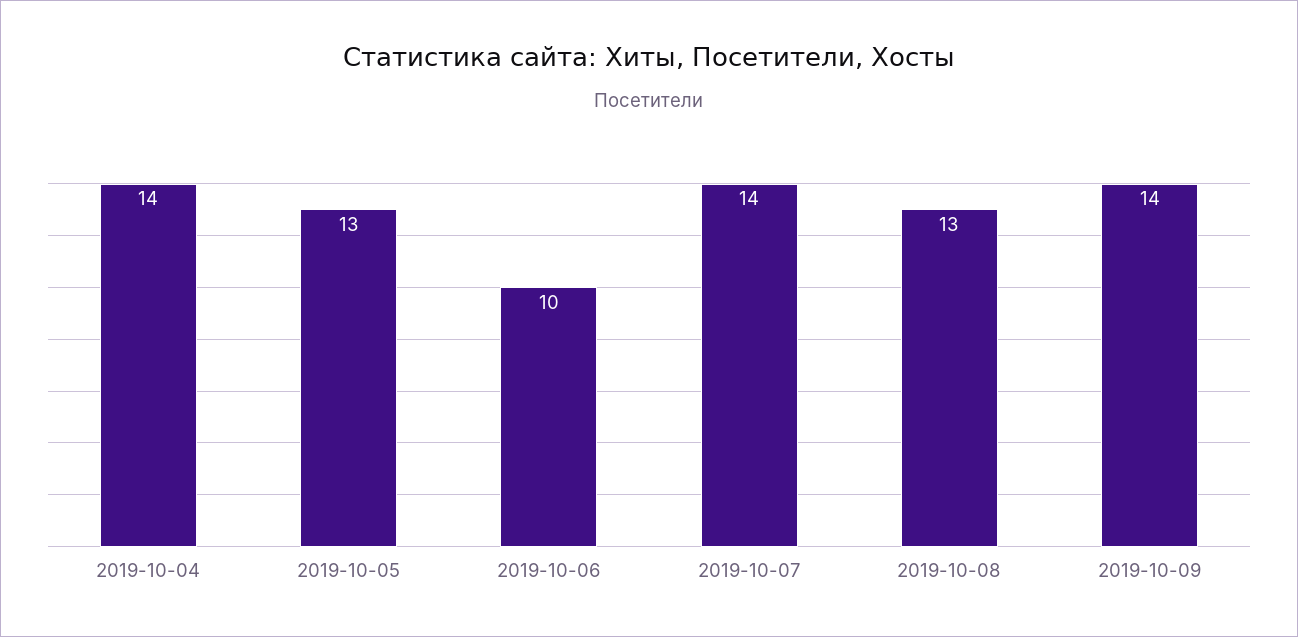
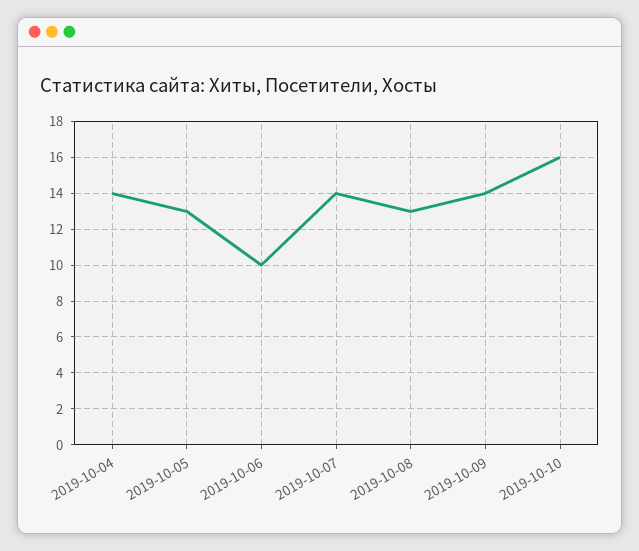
2019-10-10: none -> 16

